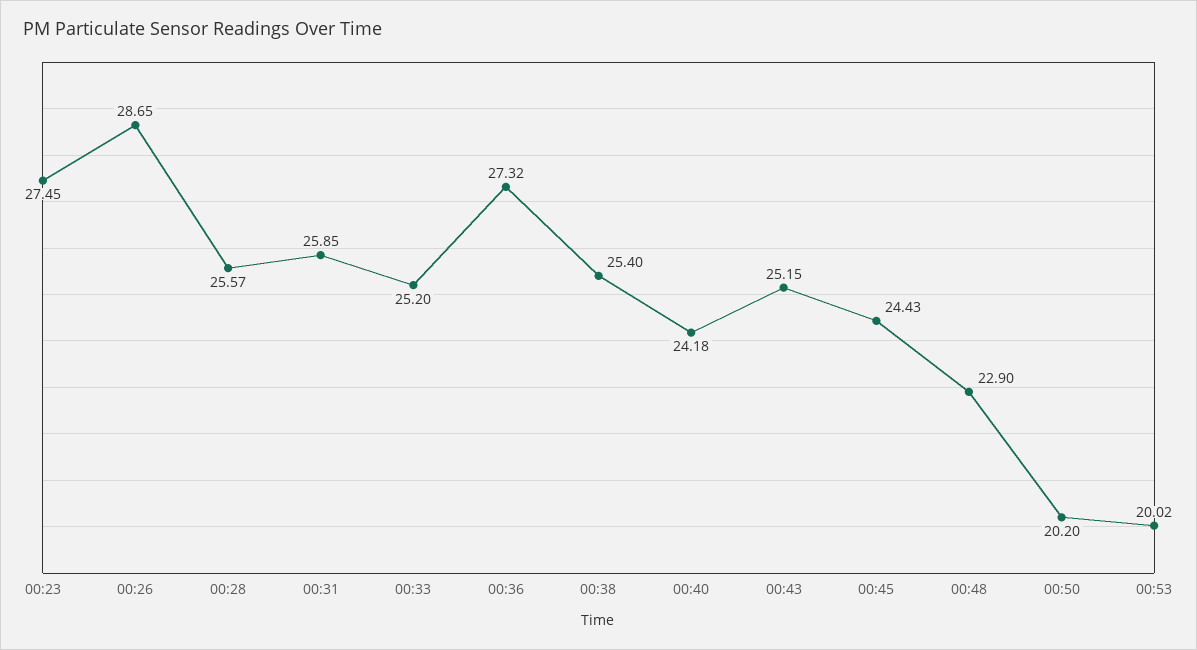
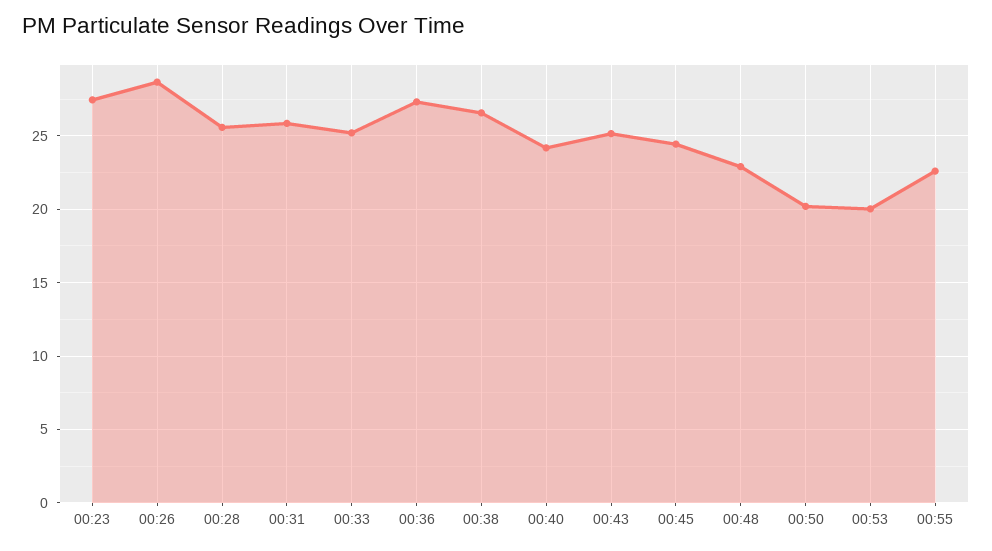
00:38: 25.4 -> 26.5
00:55: none -> 22.5

